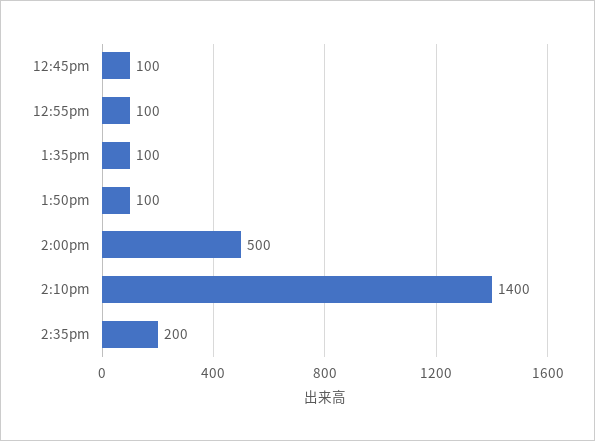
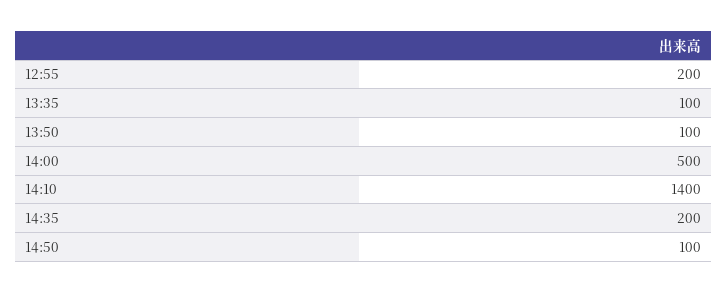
12:45pm: 100 -> none
12:55pm: 100 -> 200
14:50: none -> 100

